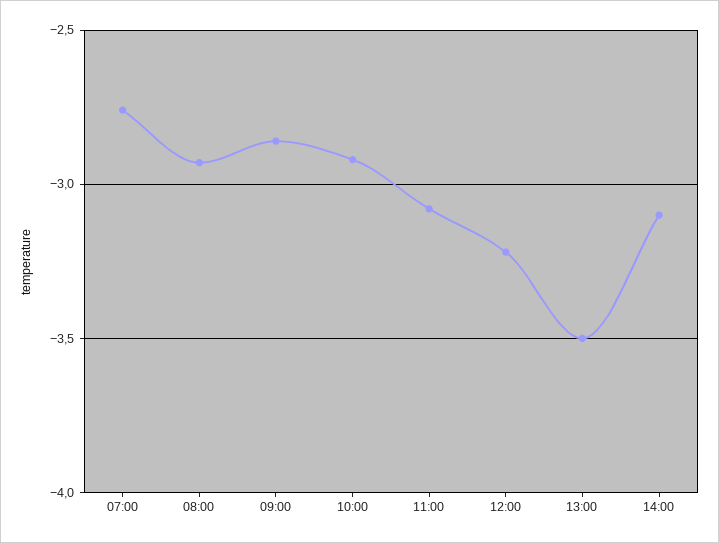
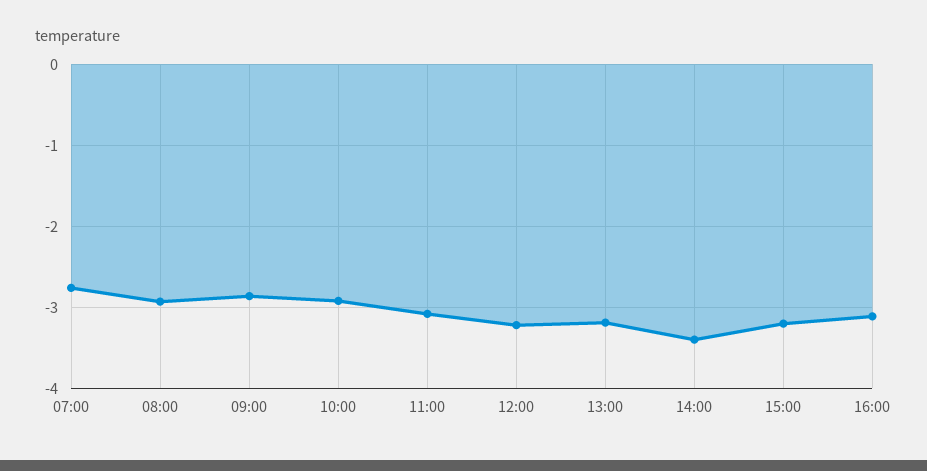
13:00: -3.5 -> -3.2
14:00: -3.1 -> -3.4
15:00: none -> -3.2
16:00: none -> -3.1

